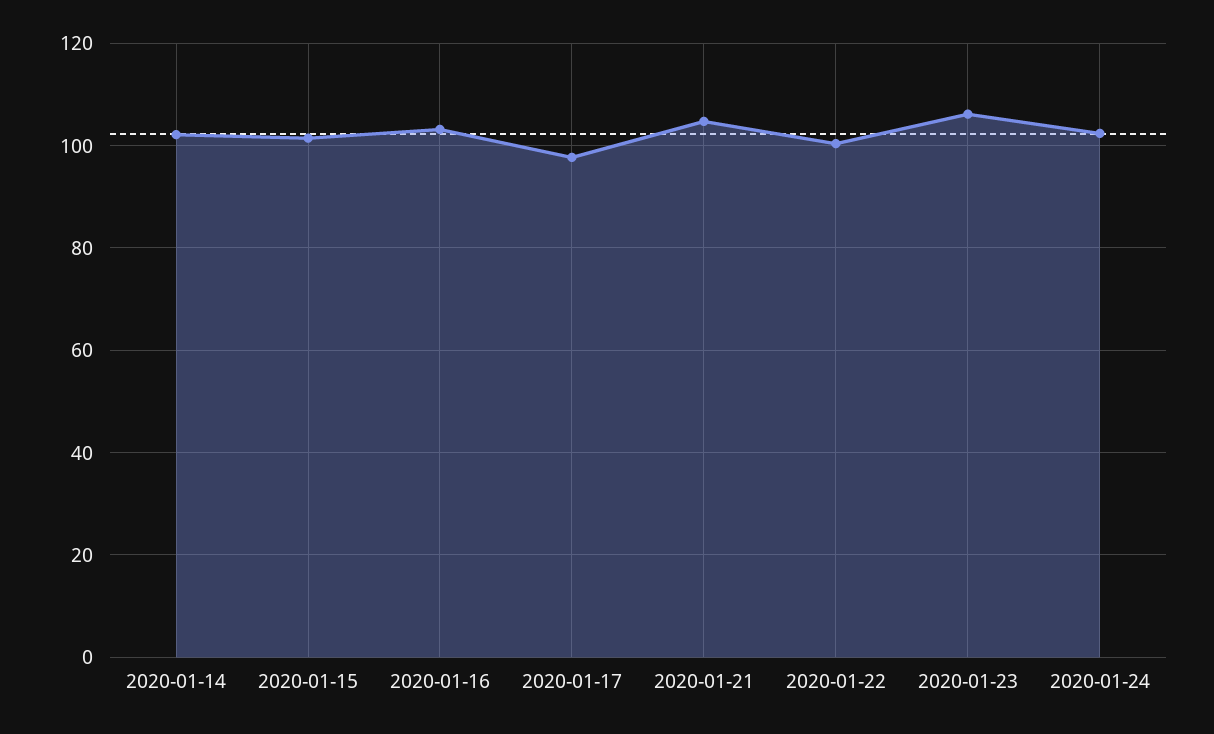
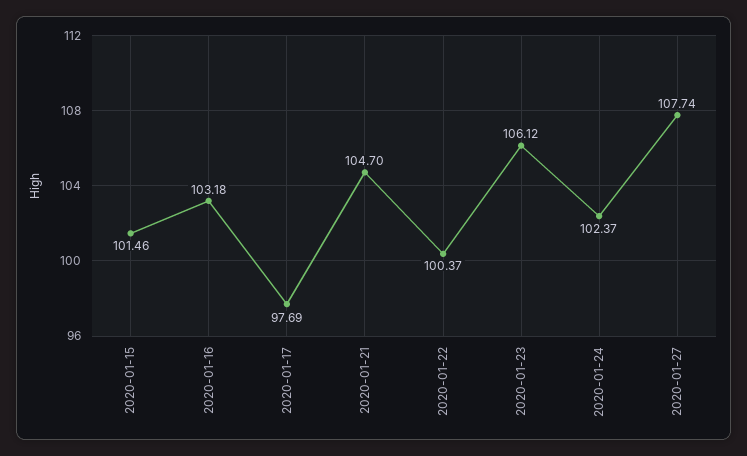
2020-01-14: 102 -> none
2020-01-27: none -> 107.74

